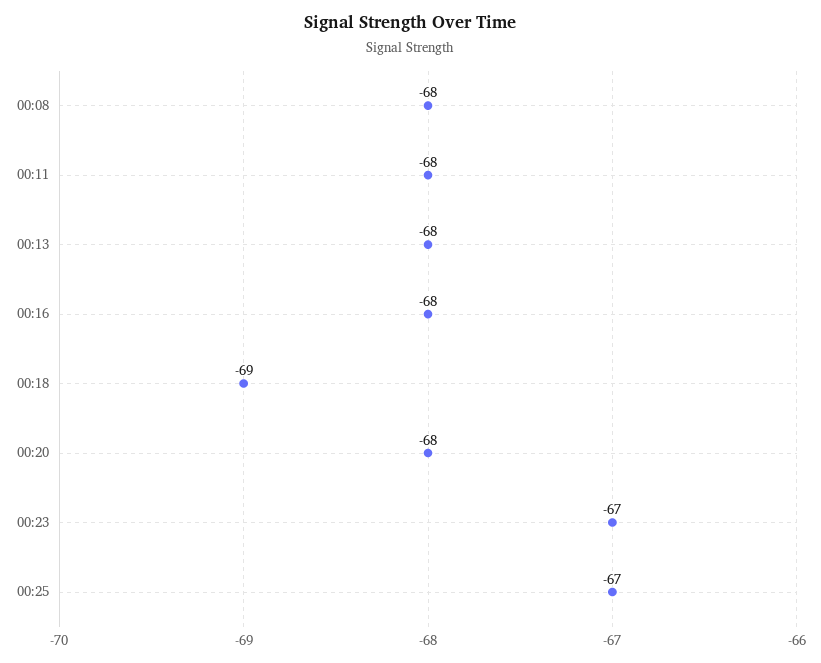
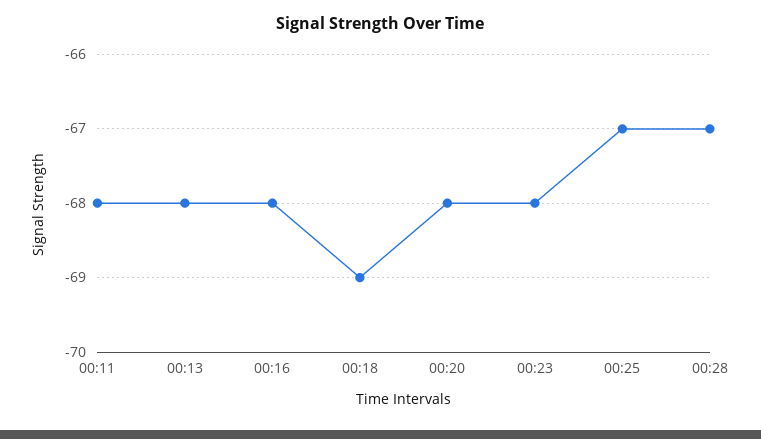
00:08: -68 -> none
00:23: -67 -> -68
00:28: none -> -67

